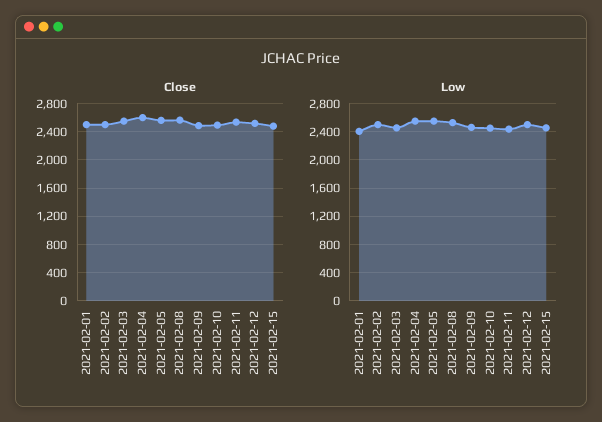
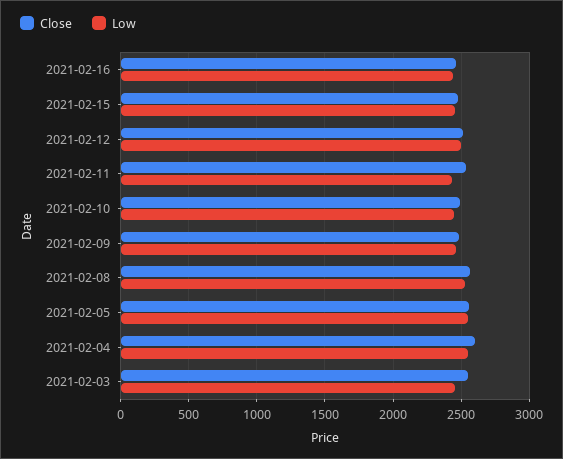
Close, 2021-02-01: 2500 -> none
Close, 2021-02-02: 2500 -> none
Low, 2021-02-01: 2400 -> none
Low, 2021-02-02: 2500 -> none
Close, 2021-02-16: none -> 2450
Low, 2021-02-16: none -> 2450

